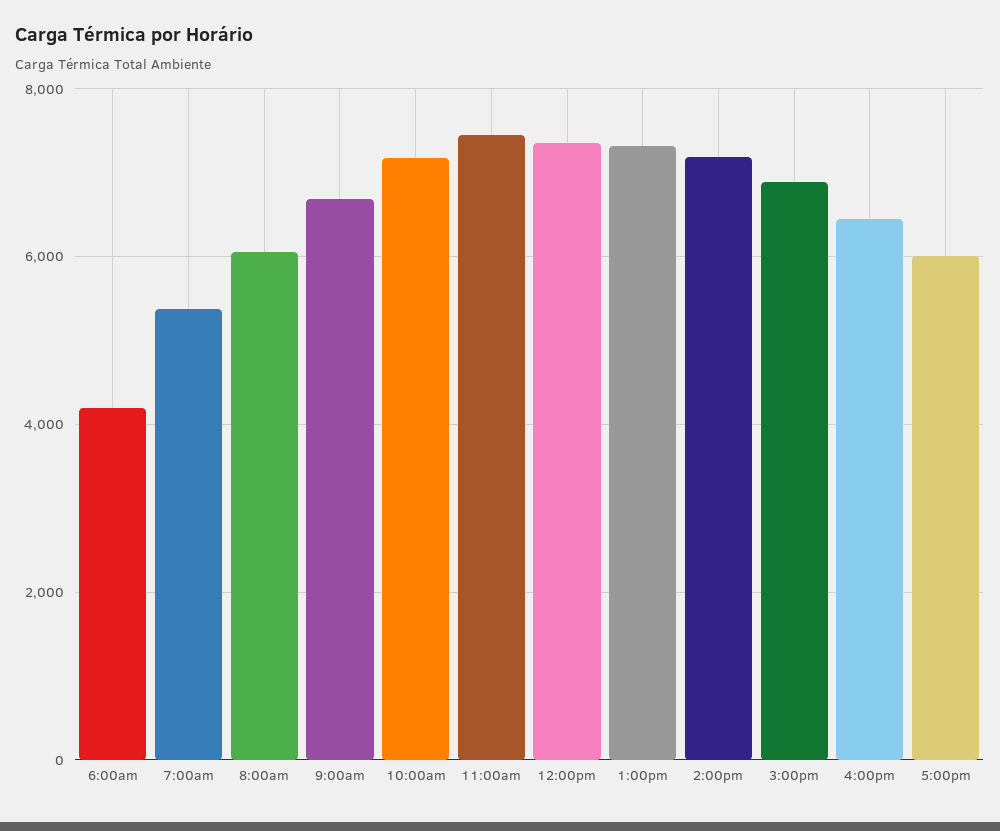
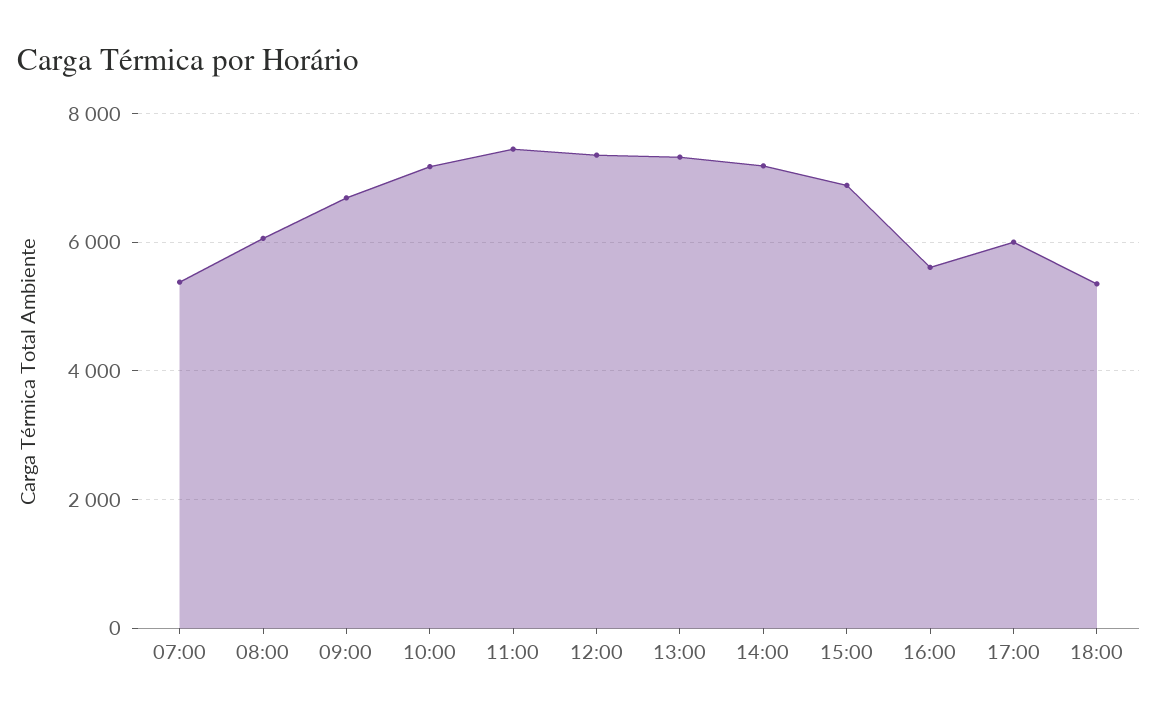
6:00am: 4200 -> none
4:00pm: 6400 -> 5600
18:00: none -> 5400

